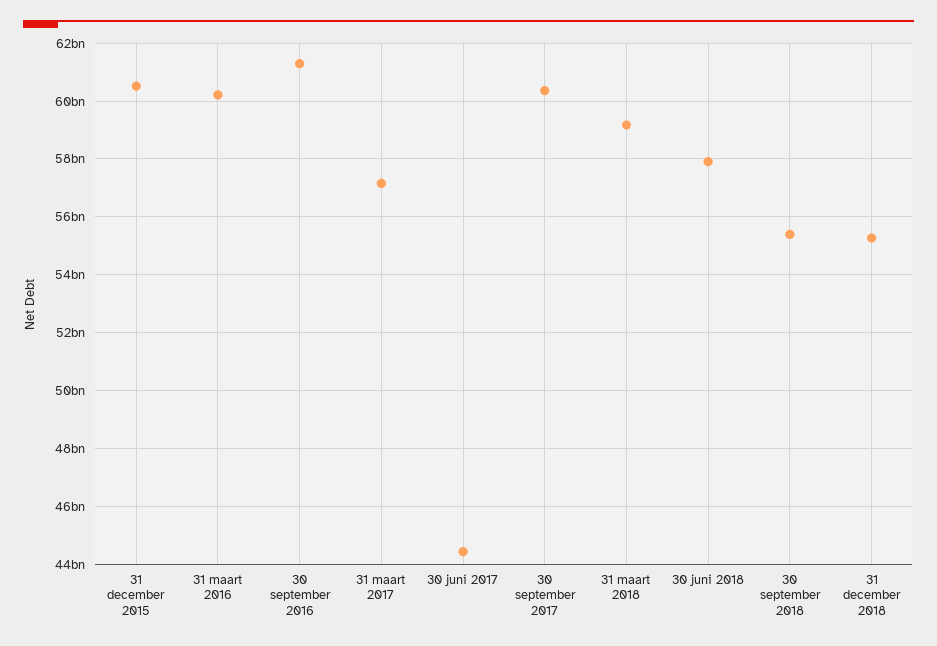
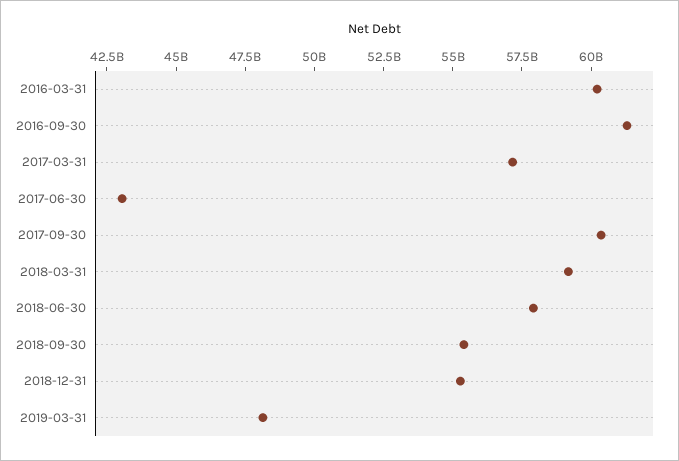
31 december 2015: 60500000000 -> none
30 juni 2017: 44500000000 -> 43000000000
2019-03-31: none -> 48000000000

